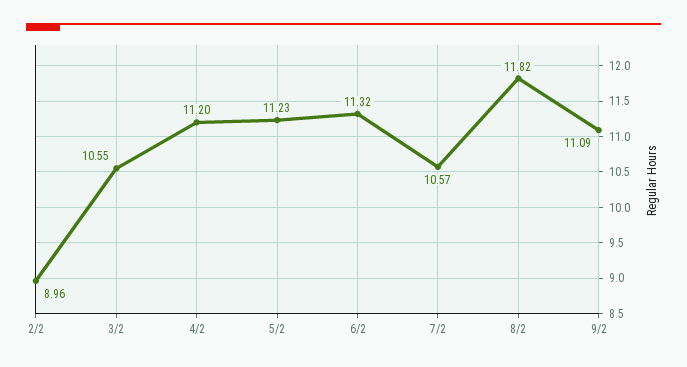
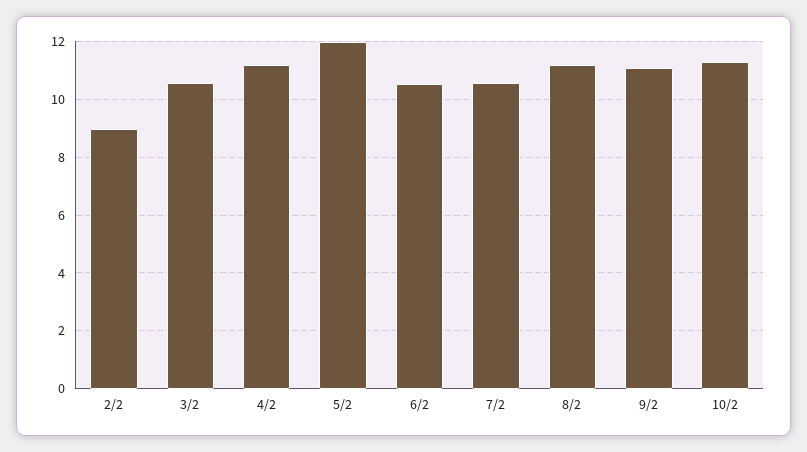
5/2: 11.23 -> 12
6/2: 11.32 -> 10.5
8/2: 11.82 -> 11.25
10/2: none -> 11.25

